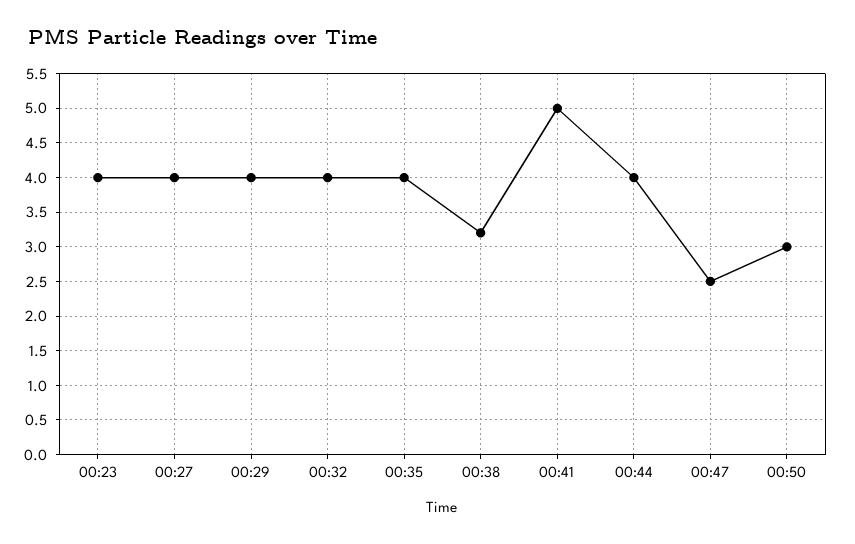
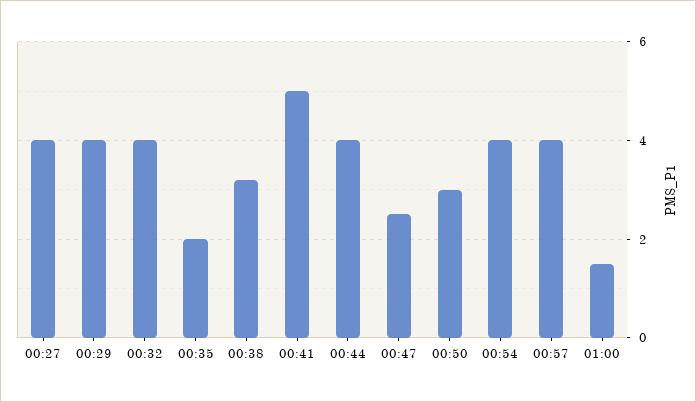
00:23: 4 -> none
00:35: 4 -> 2
00:54: none -> 4
00:57: none -> 4
01:00: none -> 1.5

